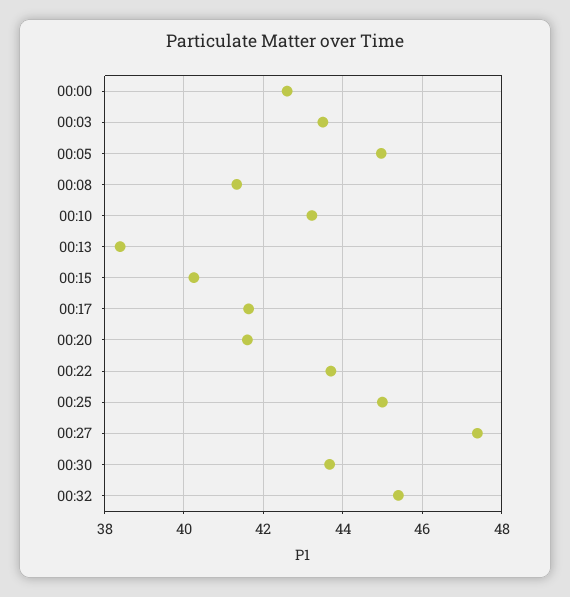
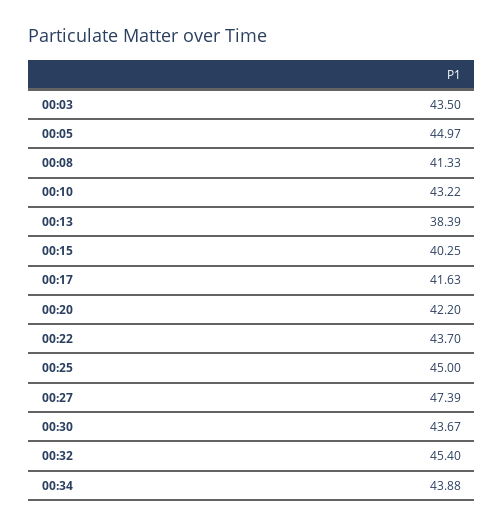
00:00: 42.6 -> none
00:20: 41.6 -> 42.2
00:34: none -> 43.88

